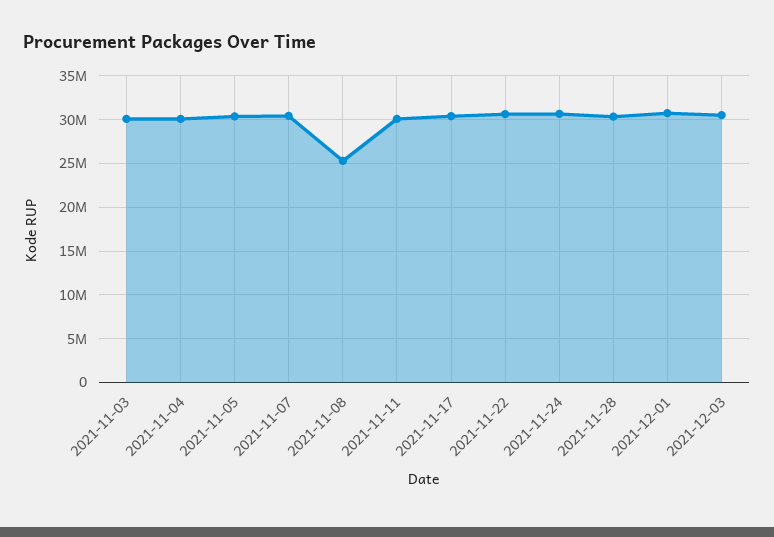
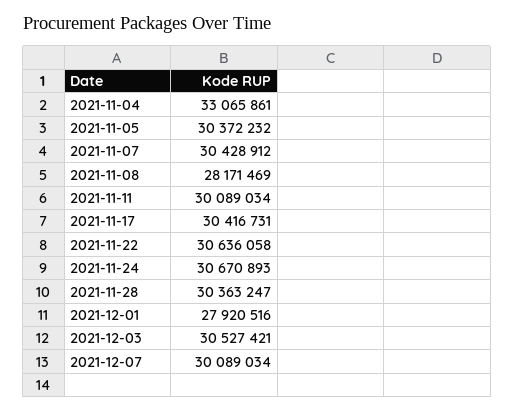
2021-11-03: 30000000 -> none
2021-11-04: 30000000 -> 33065861
2021-11-08: 25000000 -> 28171469
2021-12-01: 31000000 -> 27920516
2021-12-07: none -> 30089034

